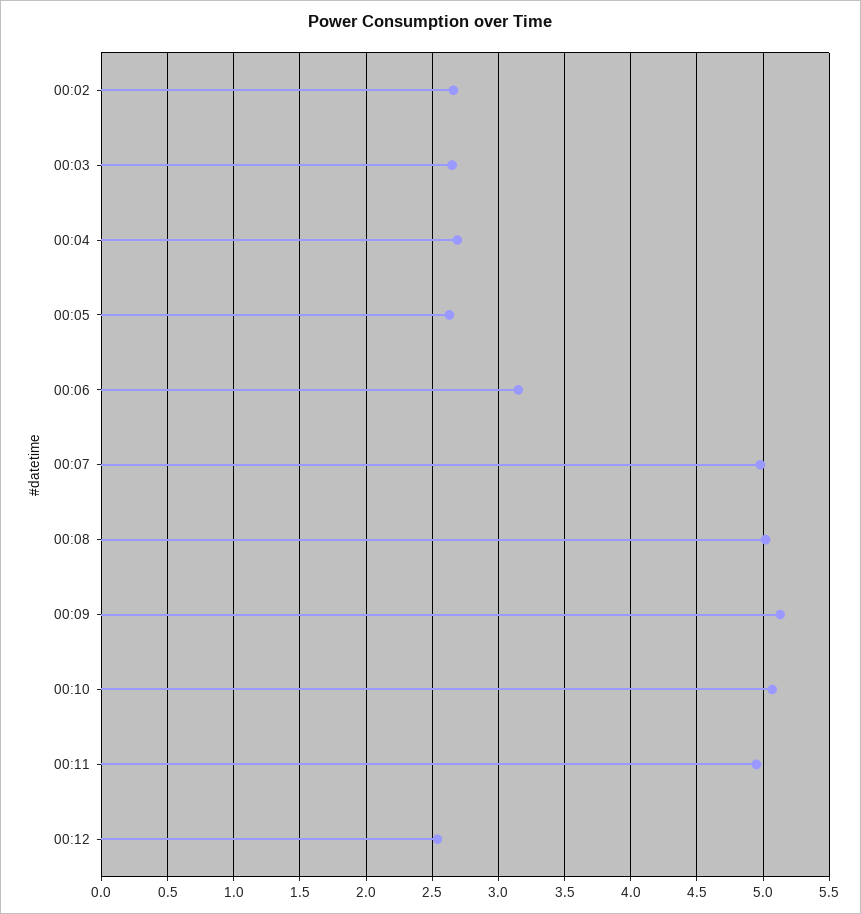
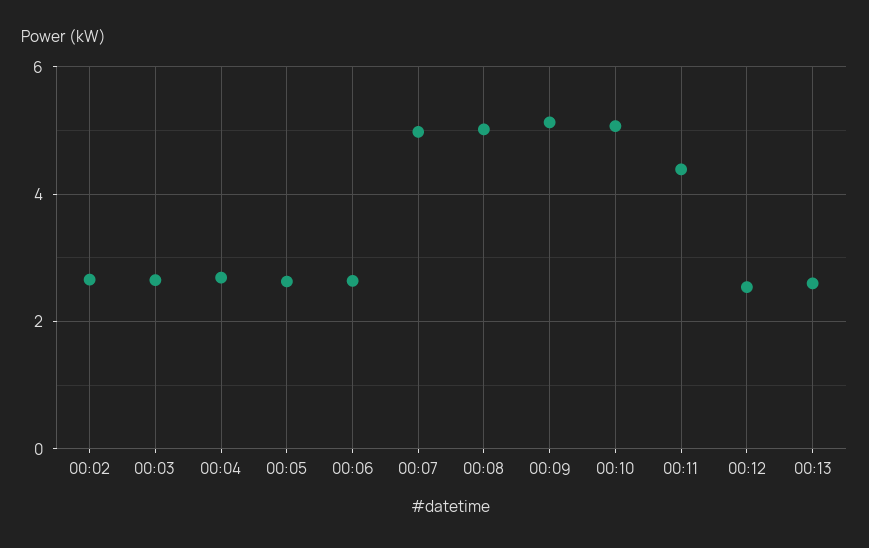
00:06: 3.15 -> 2.6
00:11: 4.95 -> 4.4
00:13: none -> 2.6

